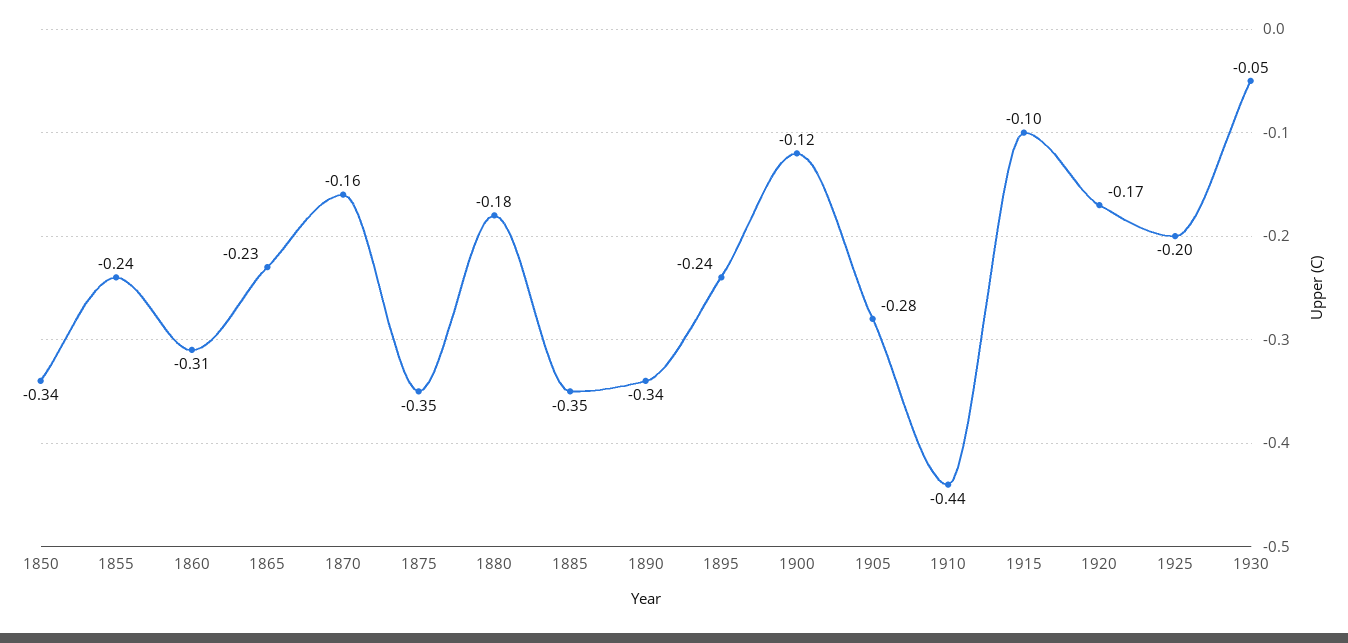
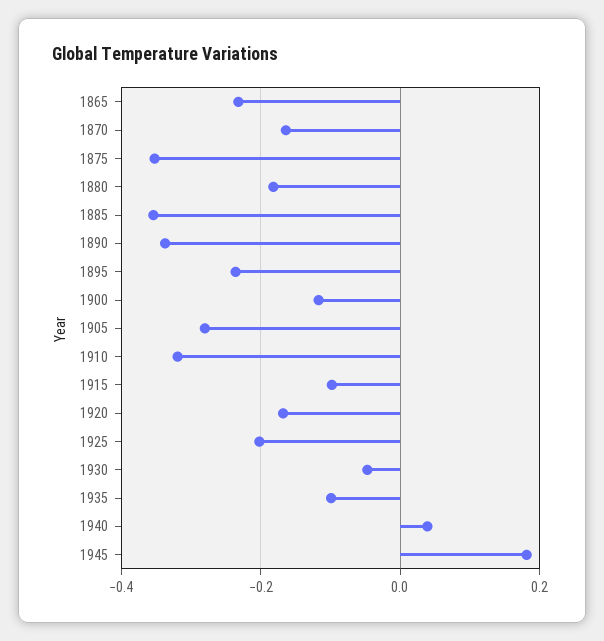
1850: -0.34 -> none
1855: -0.24 -> none
1860: -0.31 -> none
1910: -0.44 -> -0.32
1935: none -> -0.1
1940: none -> 0.04
1945: none -> 0.18

